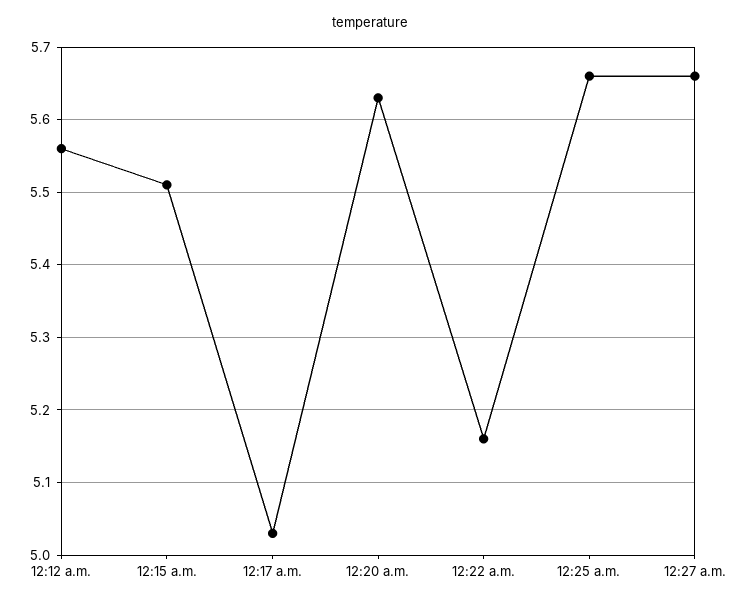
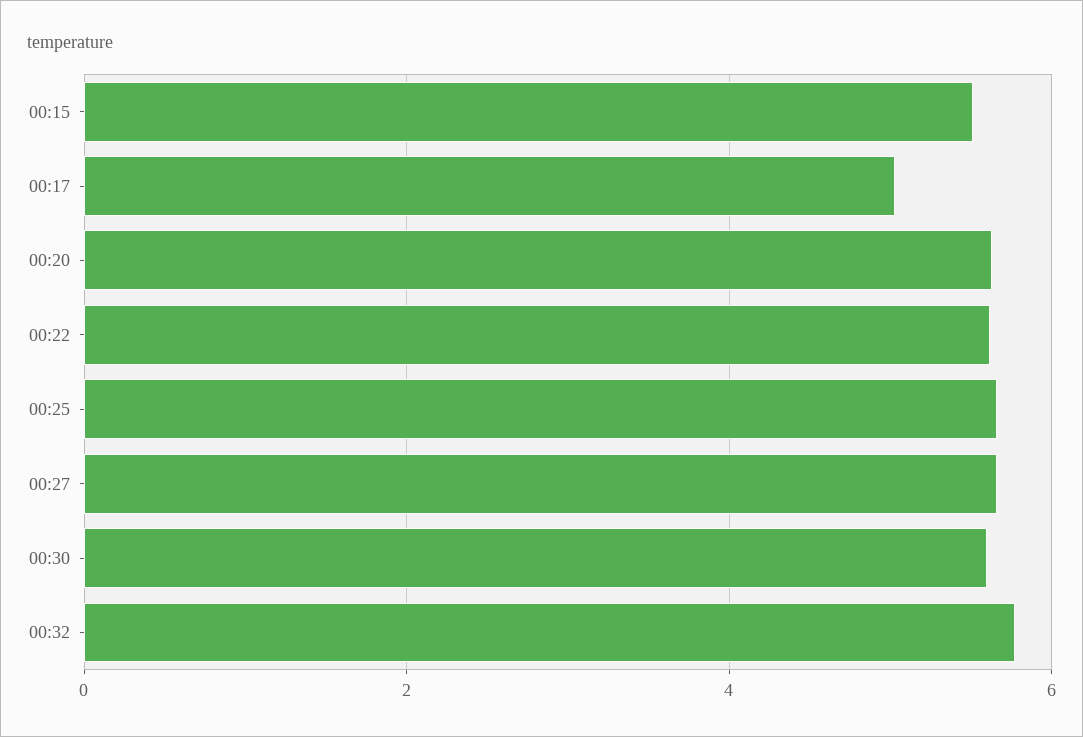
12:12 a.m.: 5.56 -> none
12:22 a.m.: 5.16 -> 5.6
00:30: none -> 5.6
00:32: none -> 5.8

